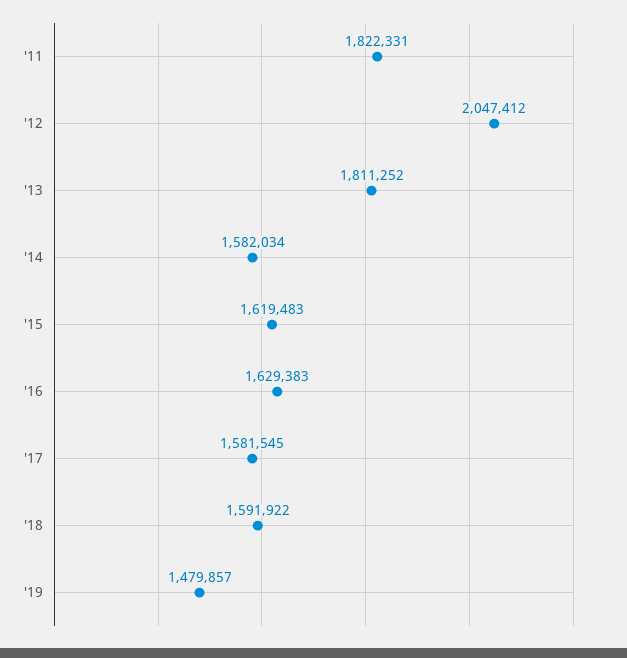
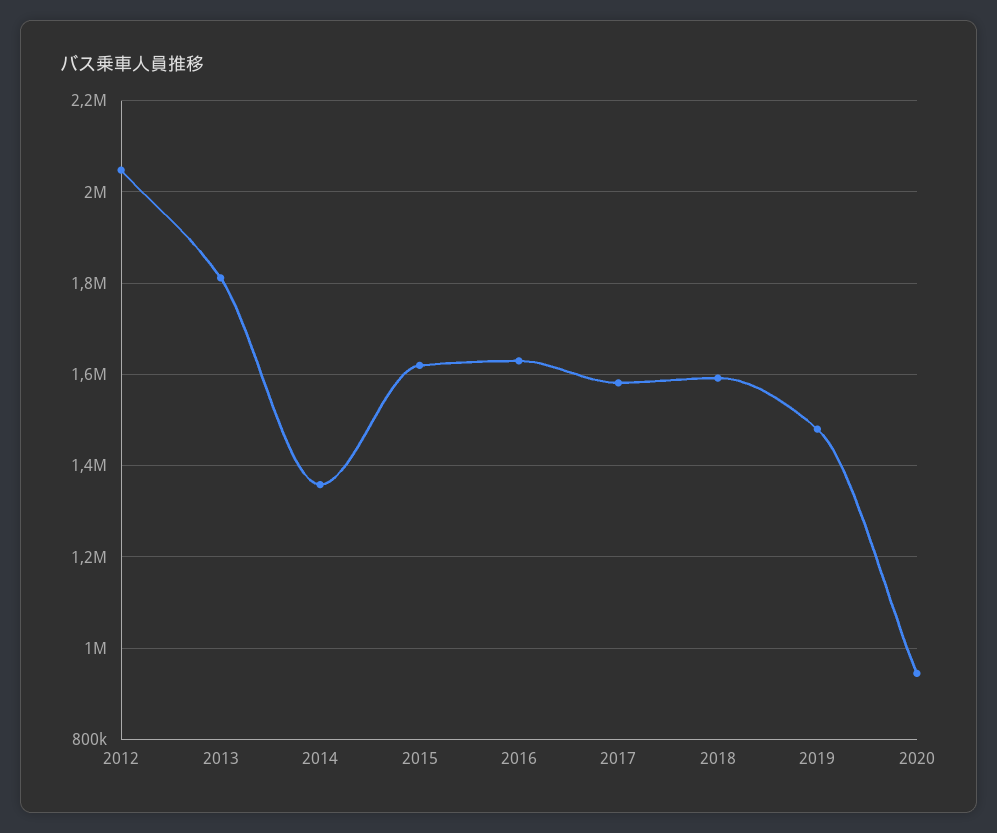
'11: 1822331 -> none
'14: 1582034 -> 1360000
2020: none -> 940000

